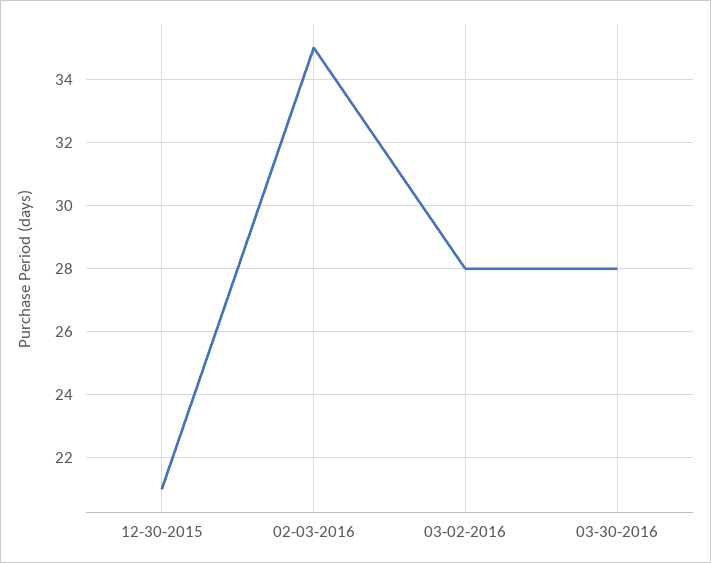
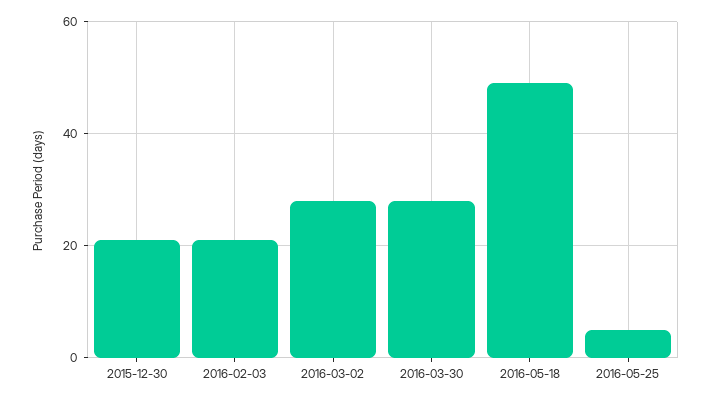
02-03-2016: 35 -> 20
2016-05-18: none -> 50
2016-05-25: none -> 5

